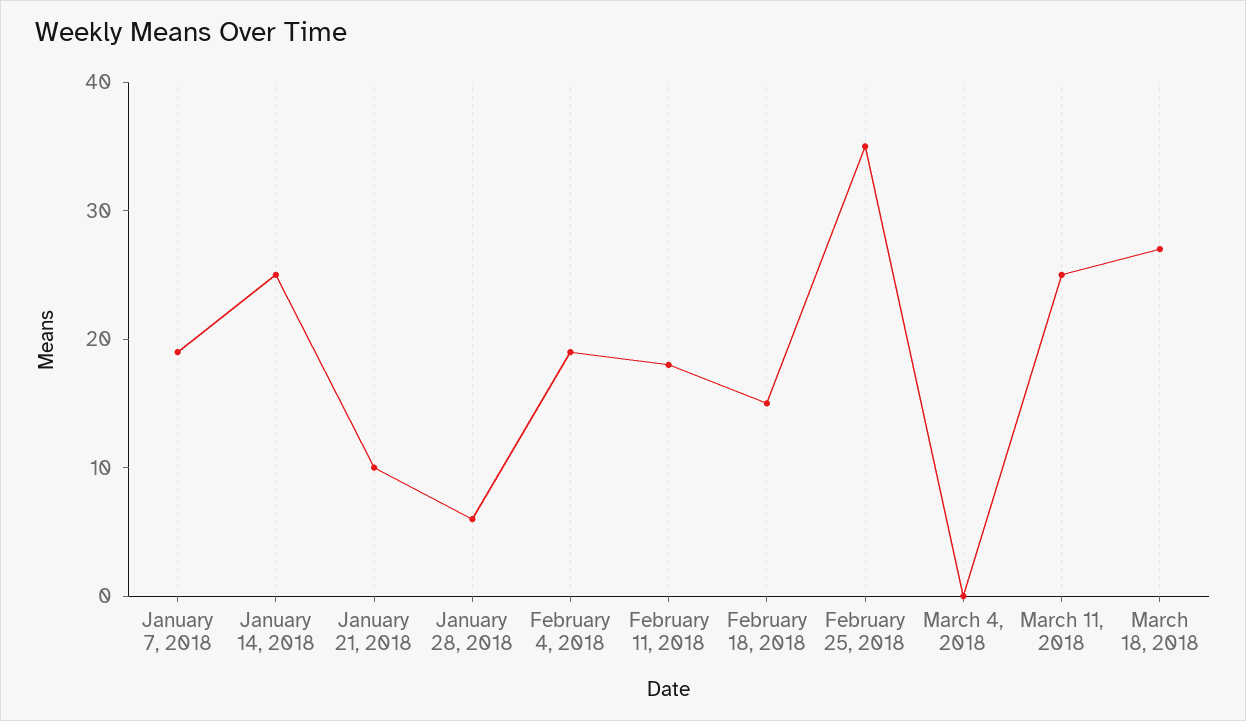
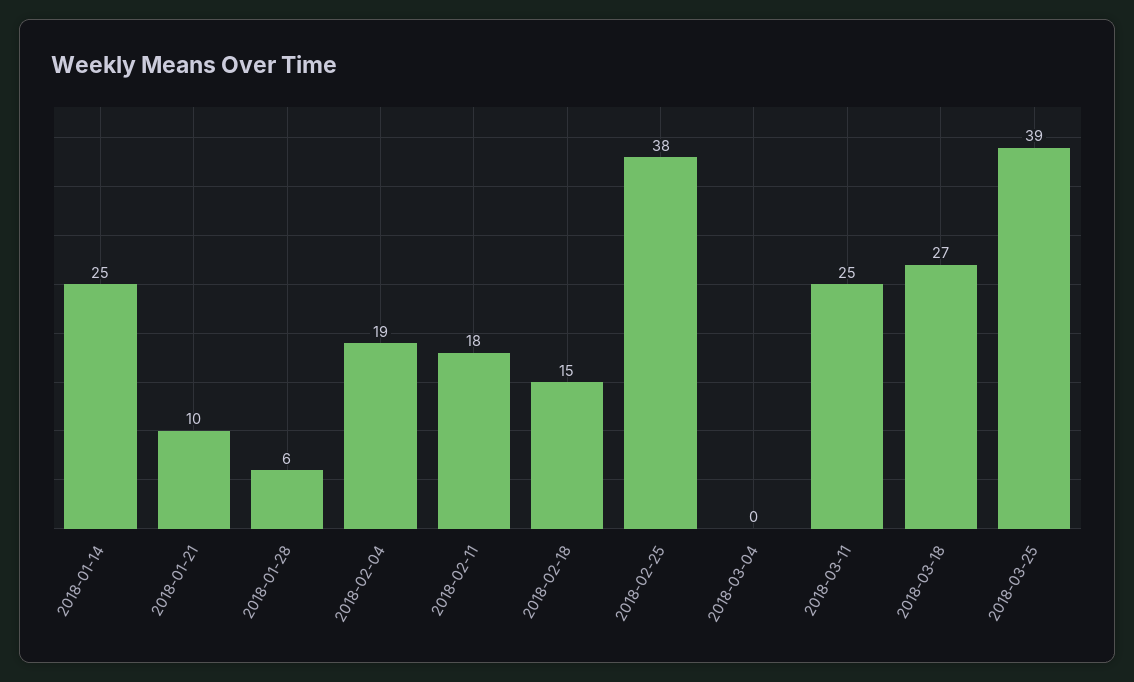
January 7, 2018: 19 -> none
February 25, 2018: 35 -> 38
2018-03-25: none -> 39

